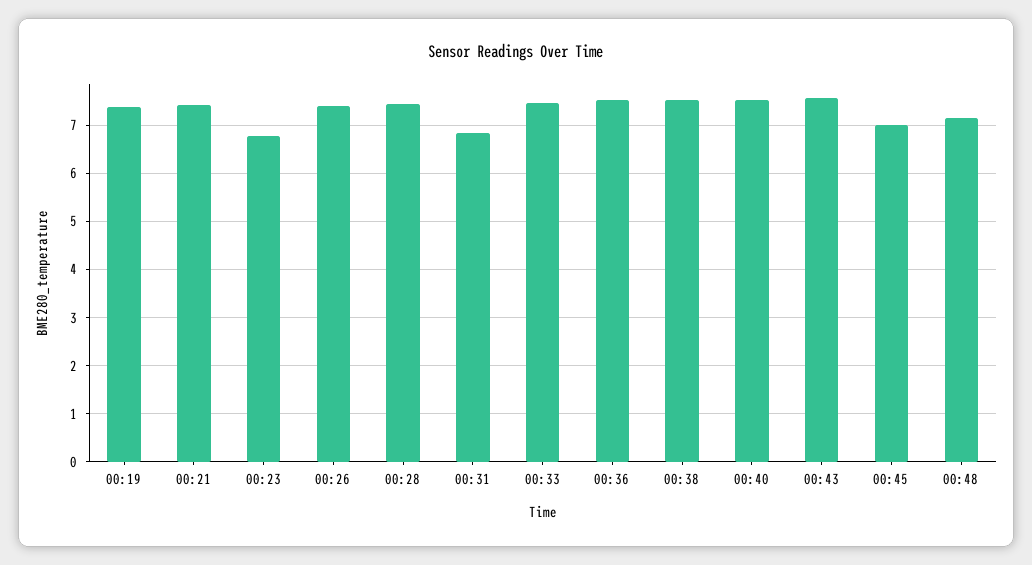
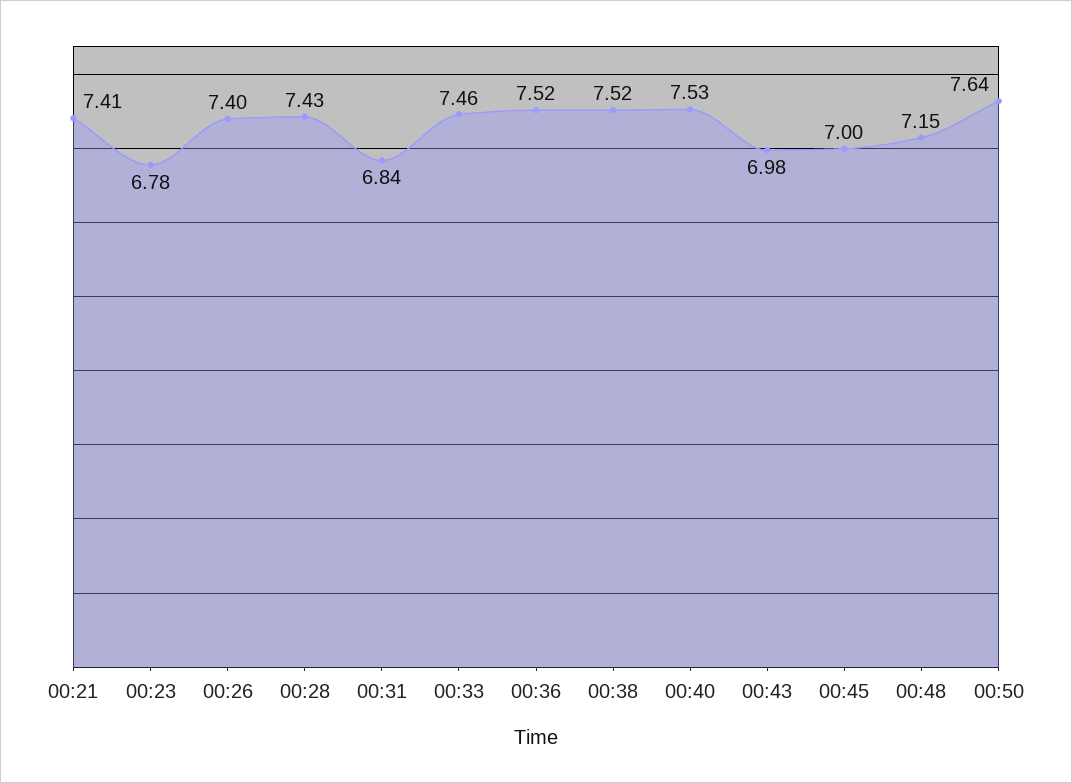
00:19: 7.4 -> none
00:43: 7.6 -> 6.98
00:50: none -> 7.64

